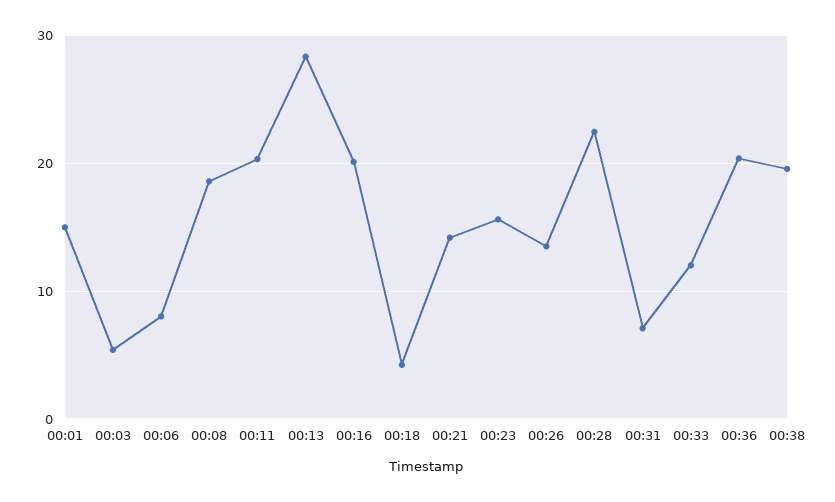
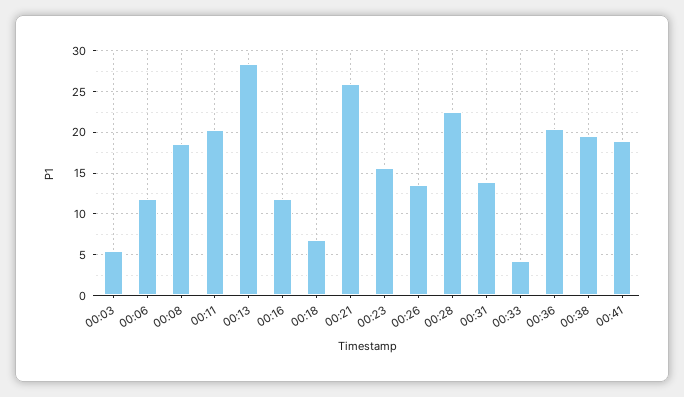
00:01: 15 -> none
00:06: 8 -> 12
00:16: 20 -> 12
00:18: 4 -> 7
00:21: 14 -> 26
00:31: 7 -> 14
00:33: 12 -> 4
00:41: none -> 19

